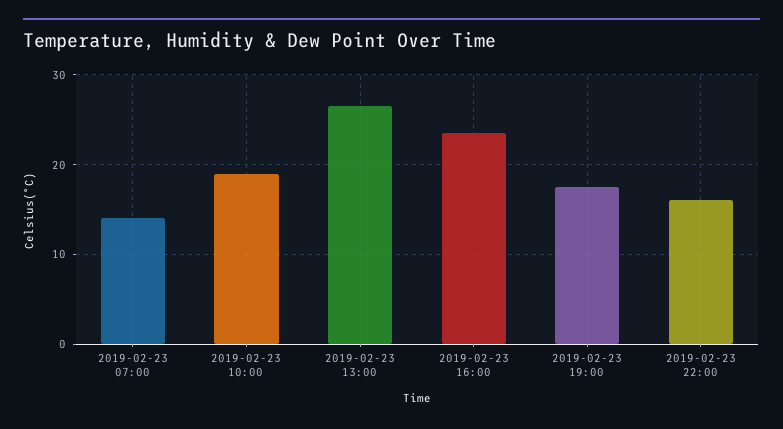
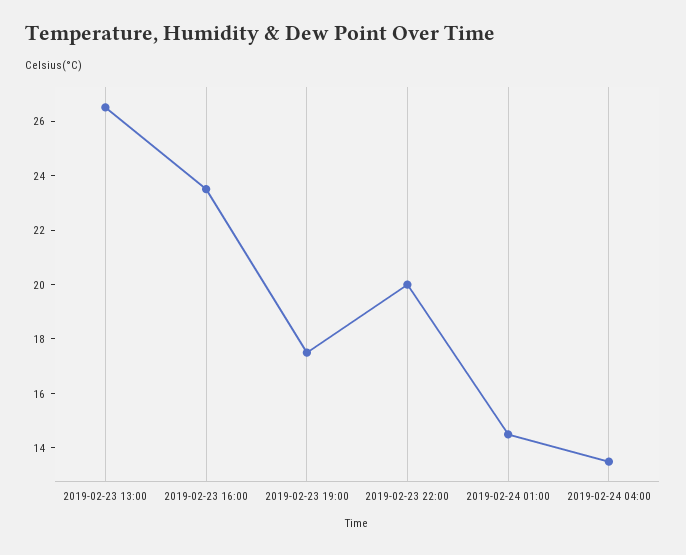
2019-02-23 07:00: 14 -> none
2019-02-23 10:00: 19 -> none
2019-02-23 22:00: 16 -> 20
2019-02-24 01:00: none -> 14.5
2019-02-24 04:00: none -> 13.5

